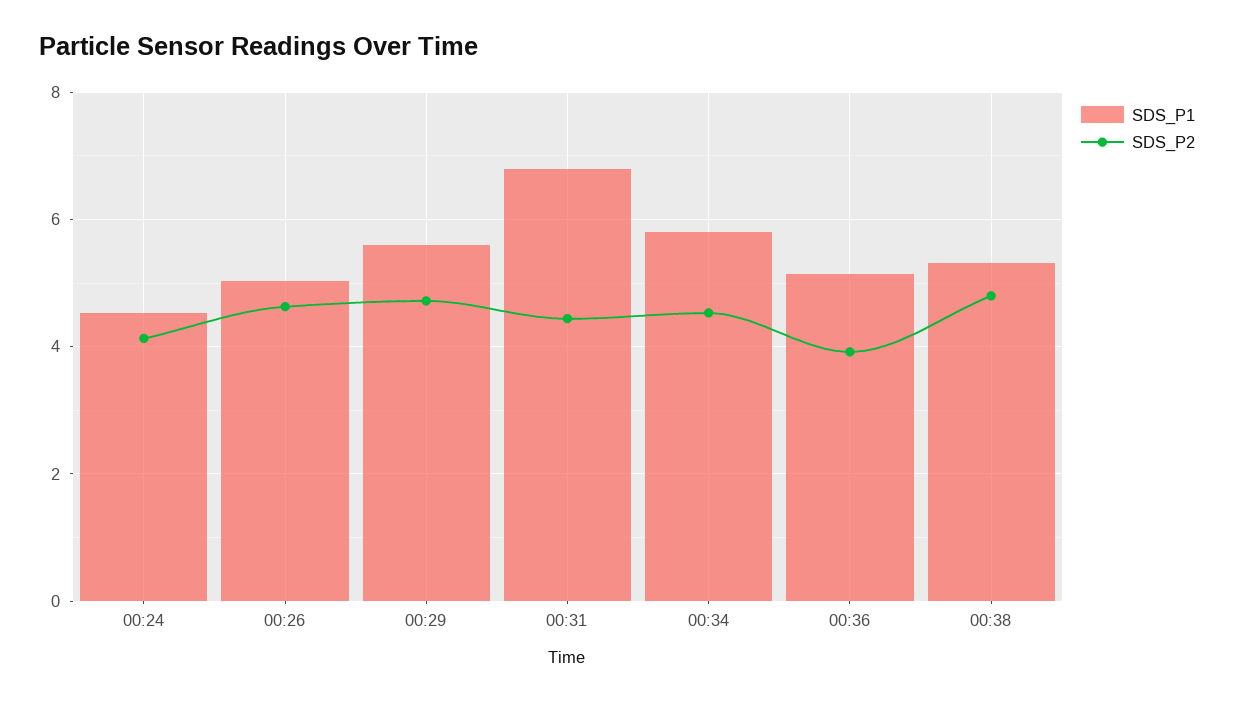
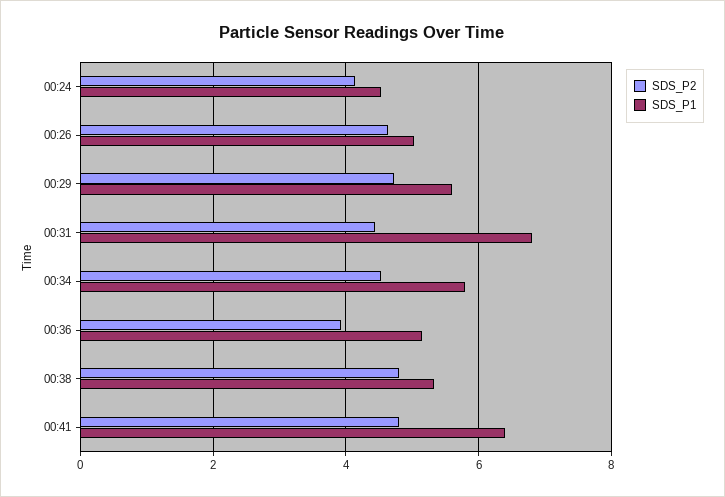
SDS_P2, 00:41: none -> 4.8
SDS_P1, 00:41: none -> 6.4

